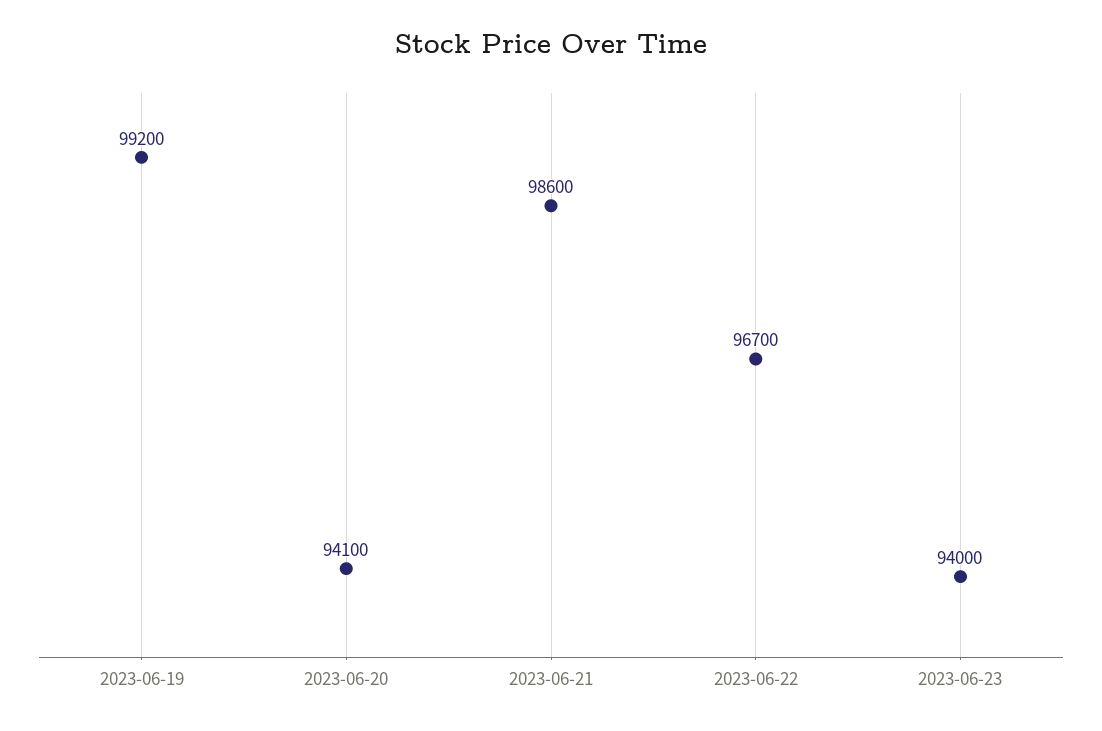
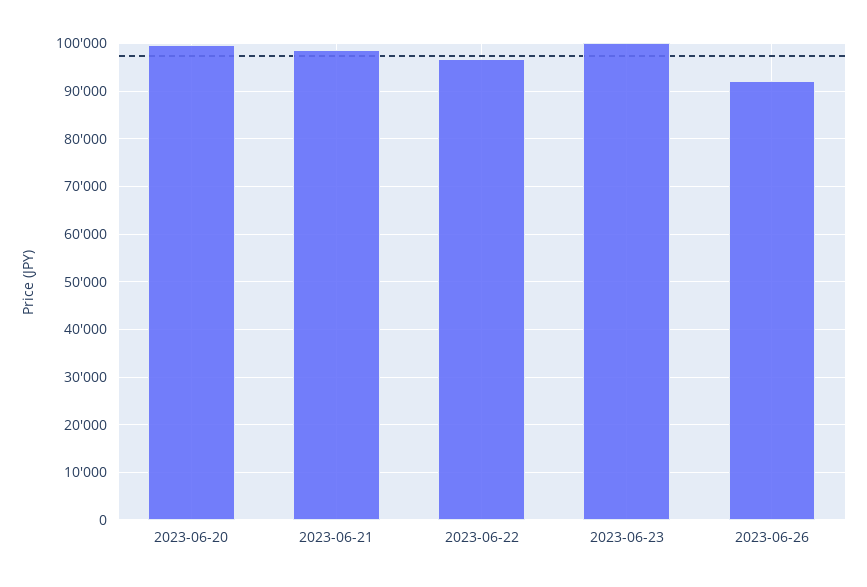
2023-06-19: 99200 -> none
2023-06-20: 94100 -> 100000
2023-06-23: 94000 -> 100000
2023-06-26: none -> 92000

